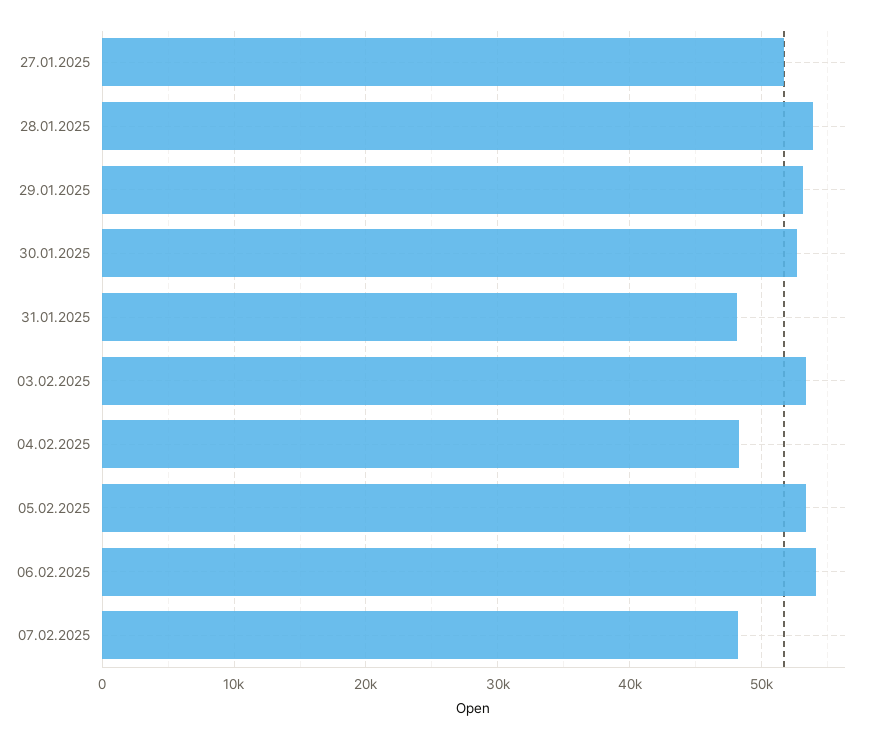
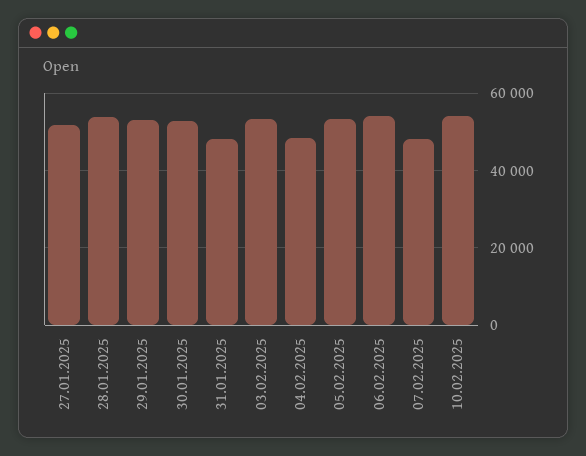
10.02.2025: none -> 54000

